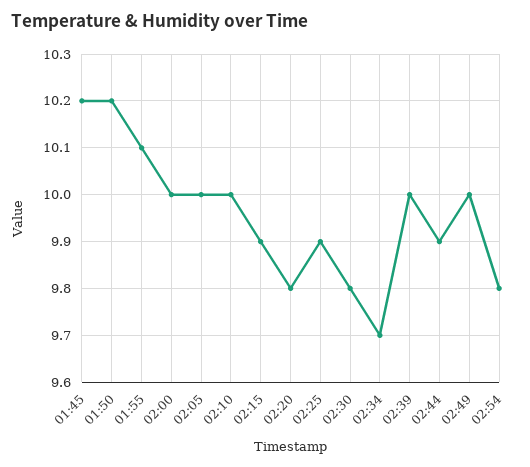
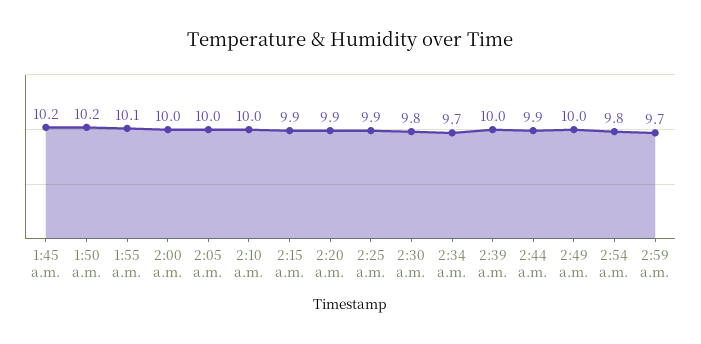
02:20: 9.8 -> 9.9
2:59 a.m.: none -> 9.7

